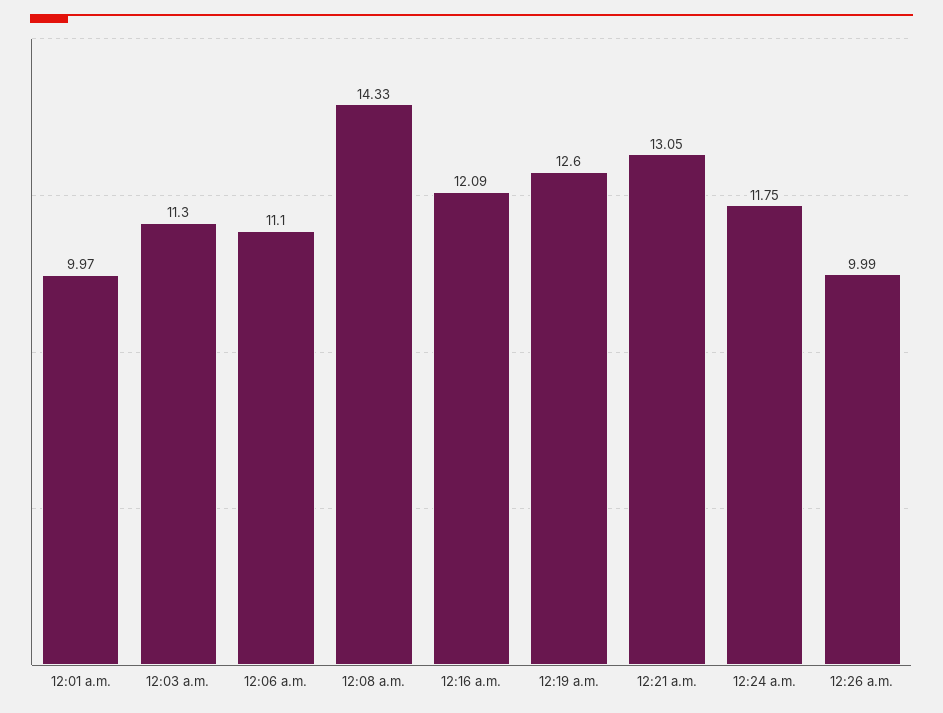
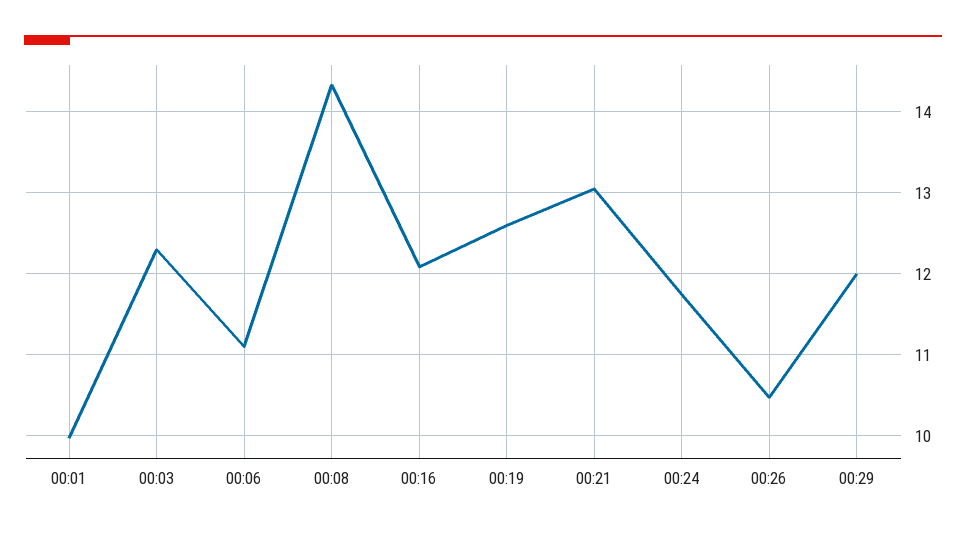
12:03 a.m.: 11.3 -> 12.3
12:26 a.m.: 9.99 -> 10.5
00:29: none -> 12

